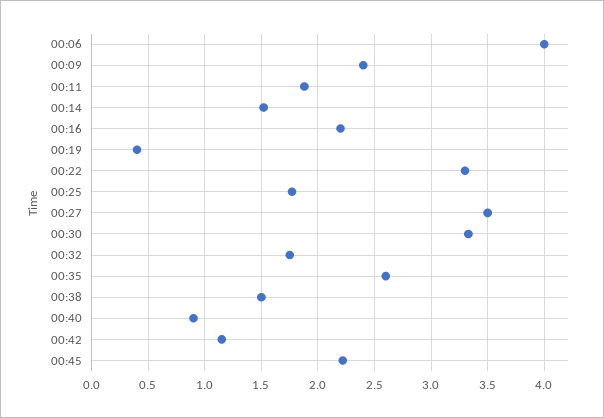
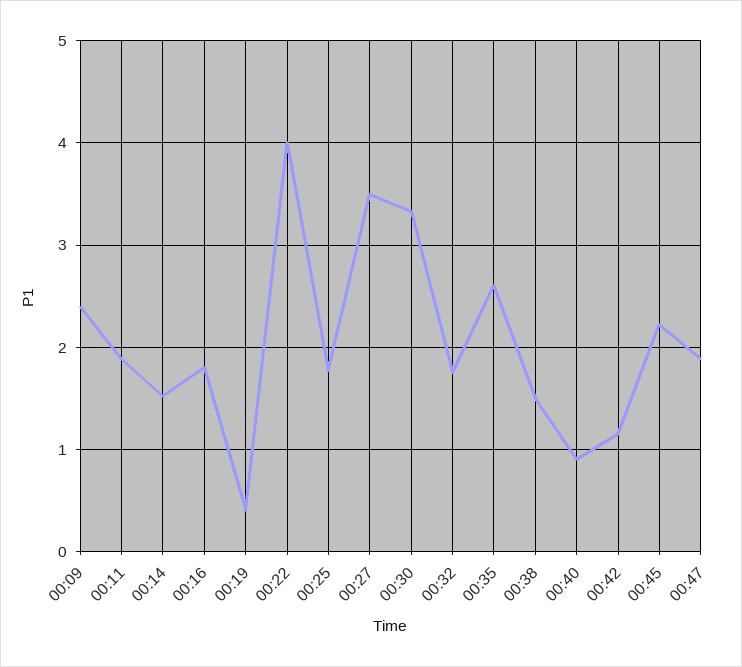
00:06: 4 -> none
00:16: 2.2 -> 1.8
00:22: 3.3 -> 4
00:47: none -> 1.9

